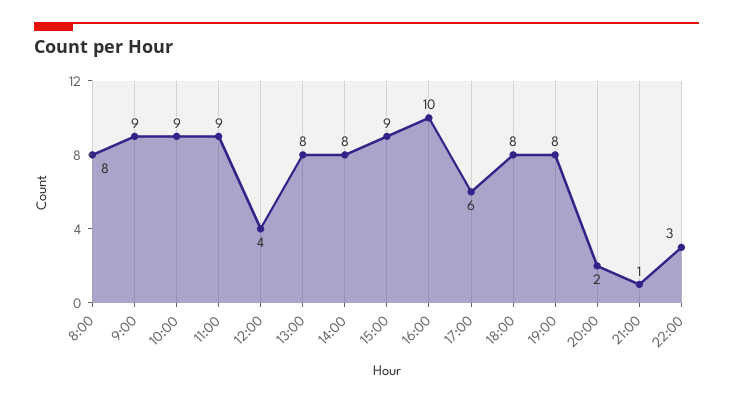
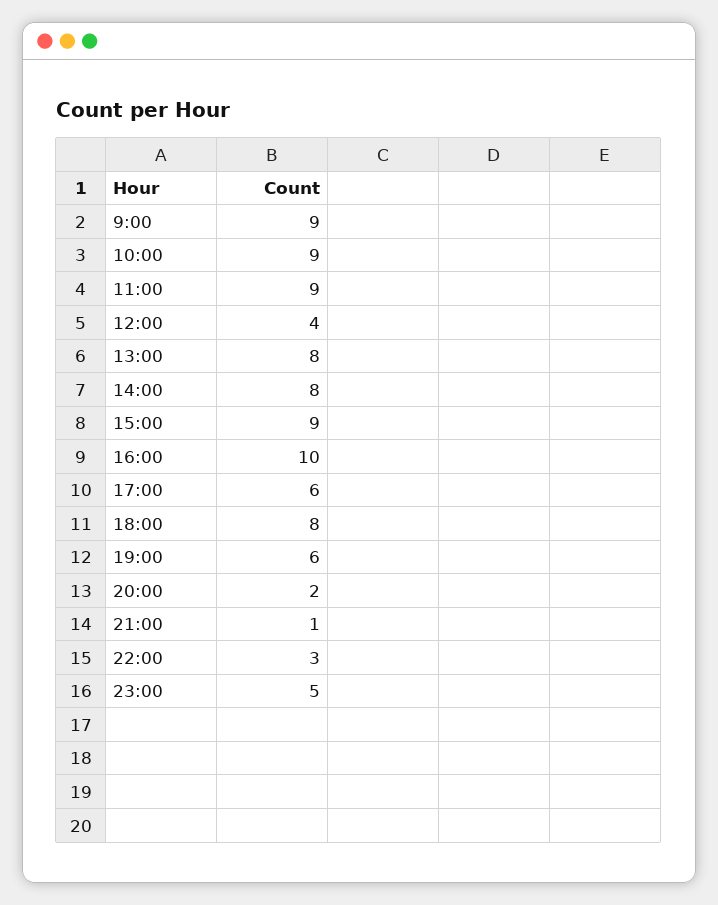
8:00: 8 -> none
19:00: 8 -> 6
23:00: none -> 5

